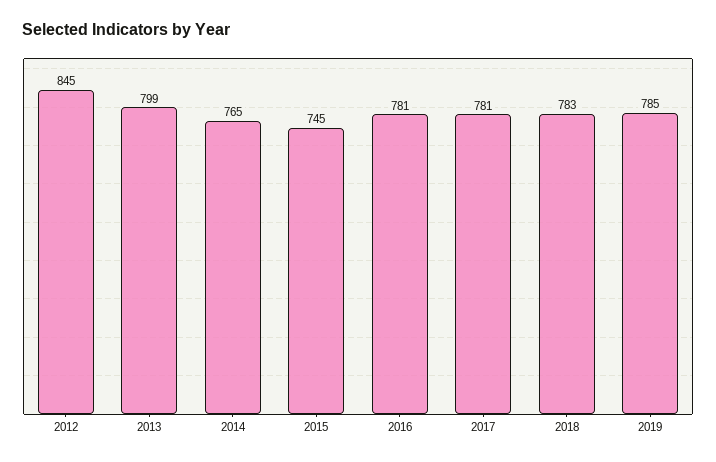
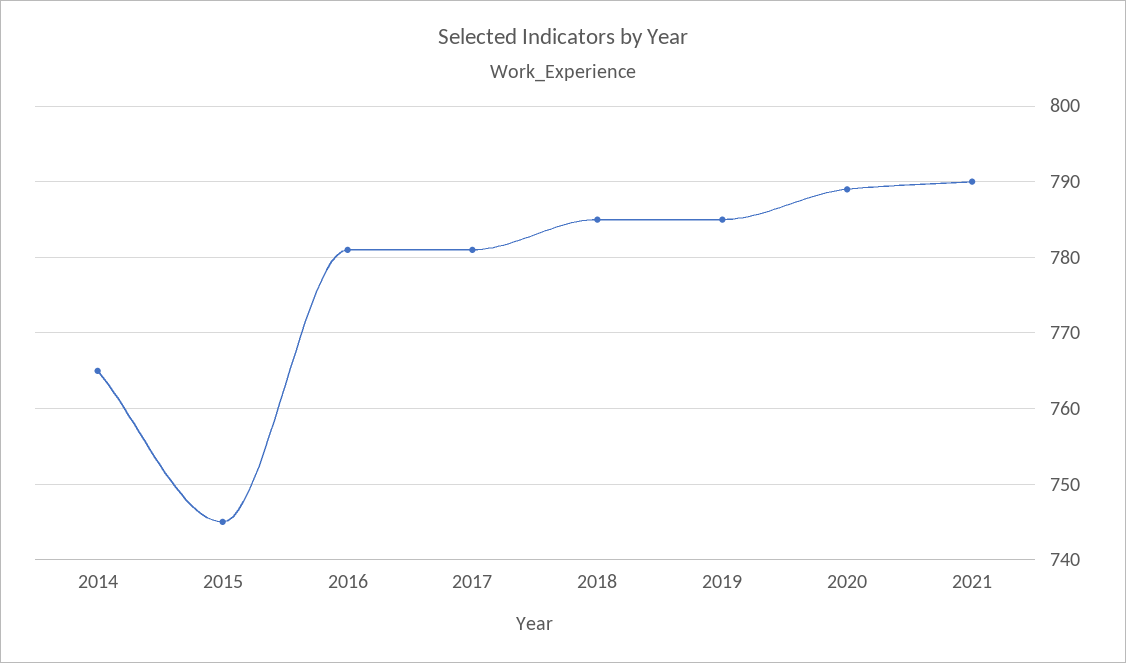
2012: 845 -> none
2013: 799 -> none
2018: 783 -> 785
2020: none -> 789
2021: none -> 790

